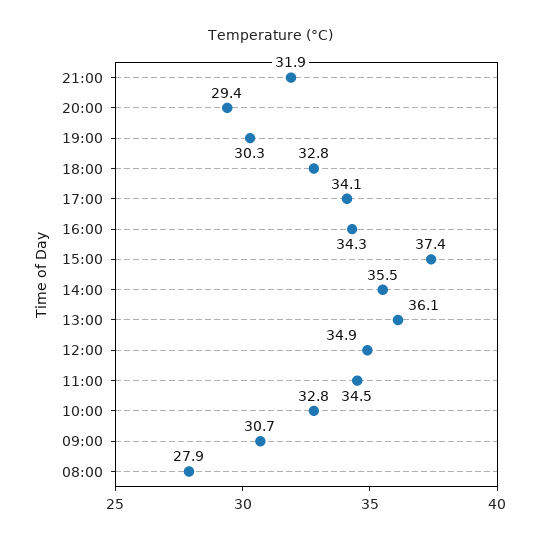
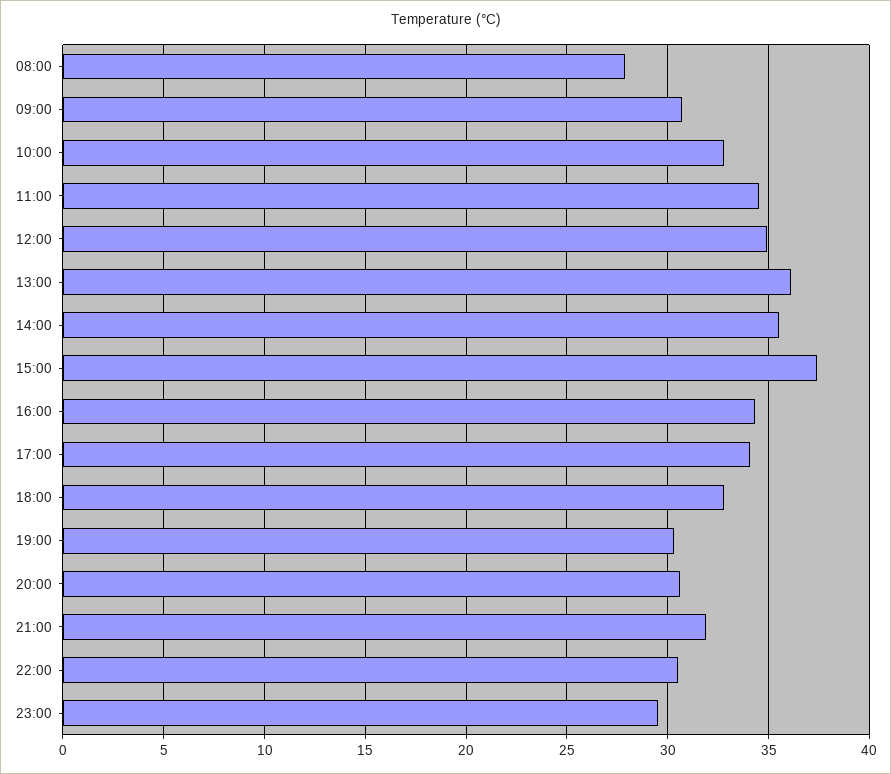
20:00: 29.4 -> 30.5
22:00: none -> 30.5
23:00: none -> 29.5

